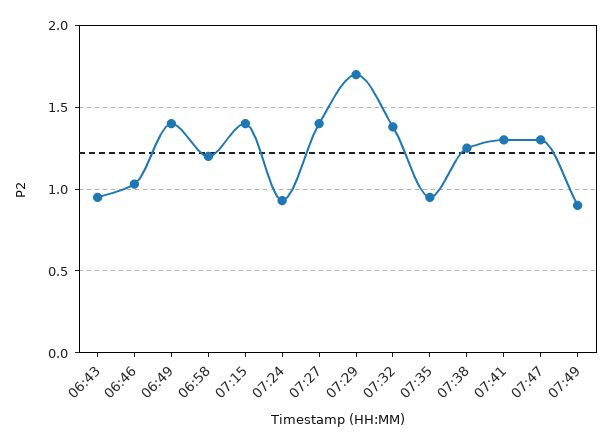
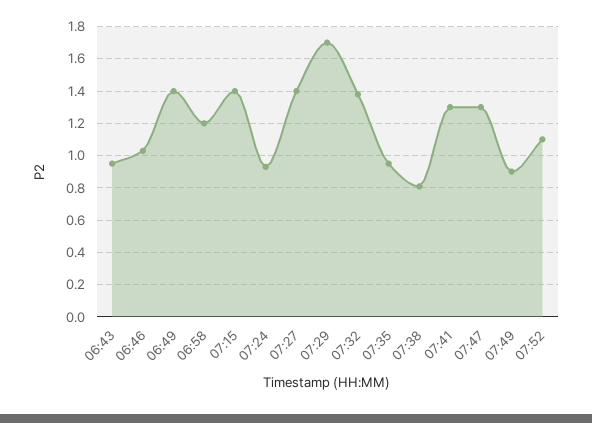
07:38: 1.25 -> 0.8
07:52: none -> 1.1

